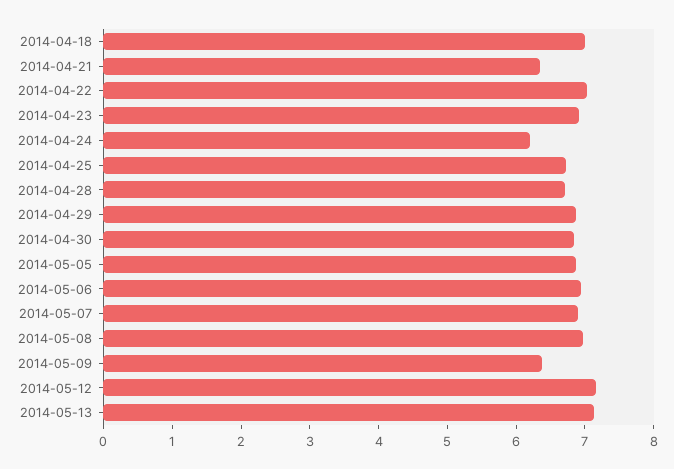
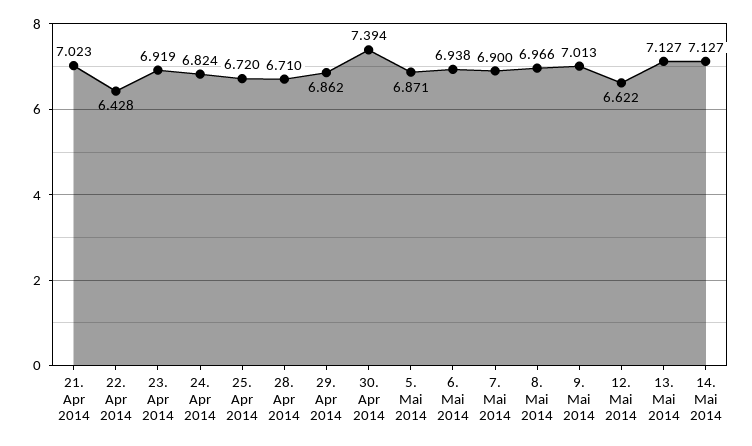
2014-04-18: 7 -> none
2014-04-21: 6.4 -> 7.023
2014-04-22: 7 -> 6.428
2014-04-24: 6.2 -> 6.824
2014-04-30: 6.8 -> 7.394
2014-05-09: 6.4 -> 7.013
2014-05-12: 7.2 -> 6.622
14. Mai 2014: none -> 7.127

